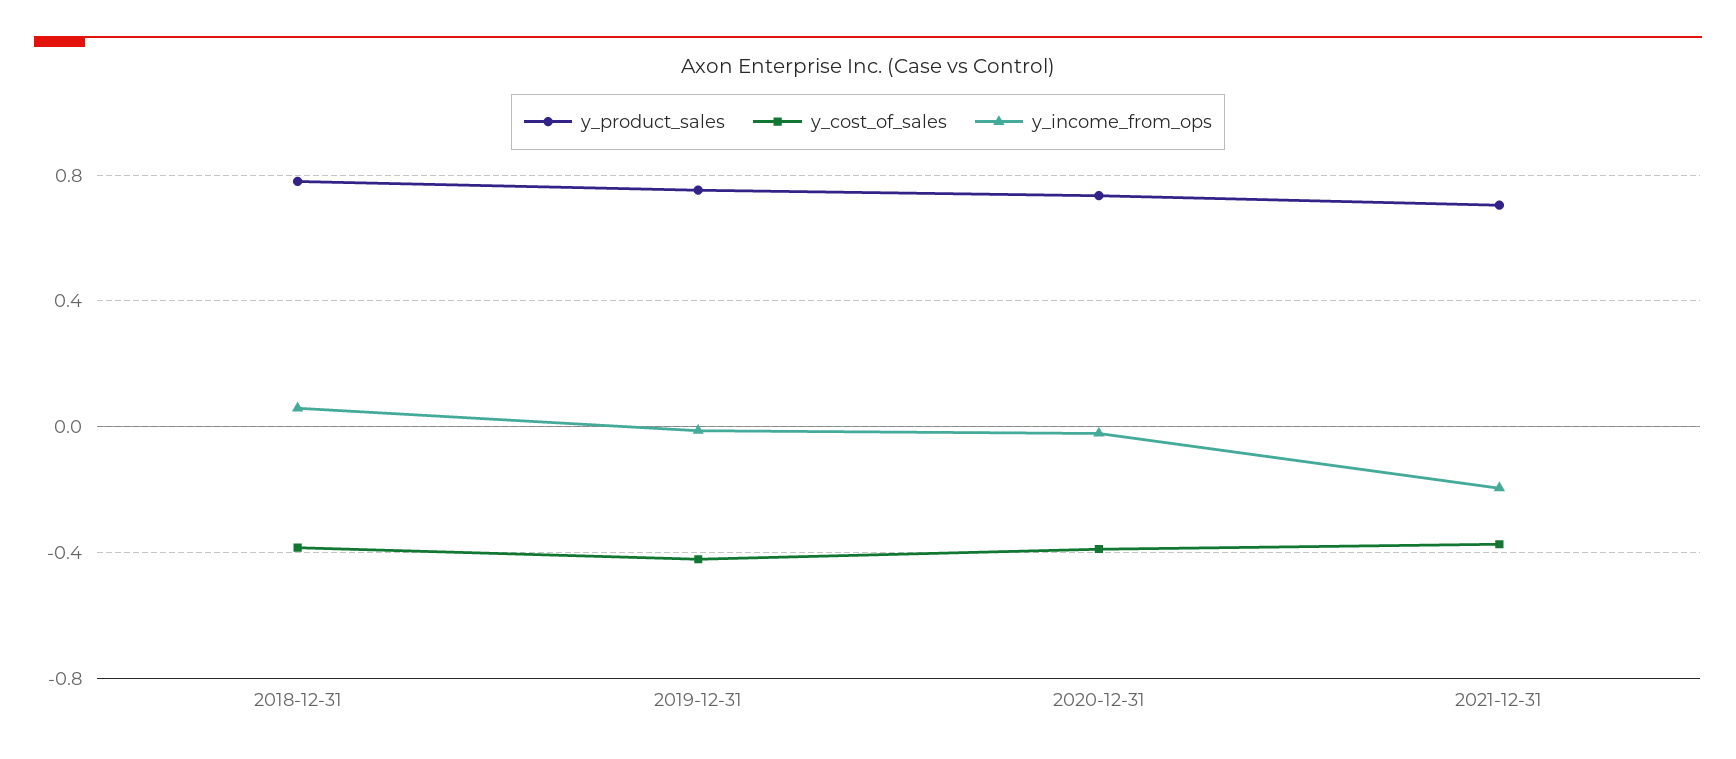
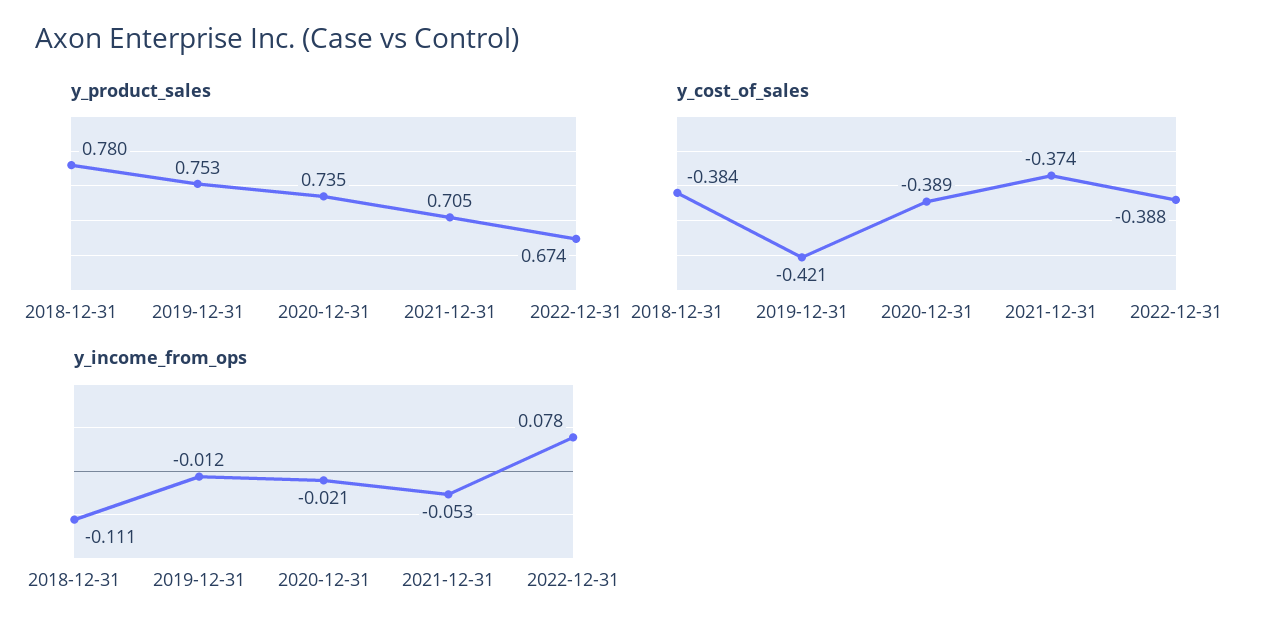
y_income_from_ops, 2018-12-31: 0.05 -> -0.111
y_income_from_ops, 2021-12-31: -0.2 -> -0.053
y_product_sales, 2022-12-31: none -> 0.674
y_cost_of_sales, 2022-12-31: none -> -0.388
y_income_from_ops, 2022-12-31: none -> 0.078

